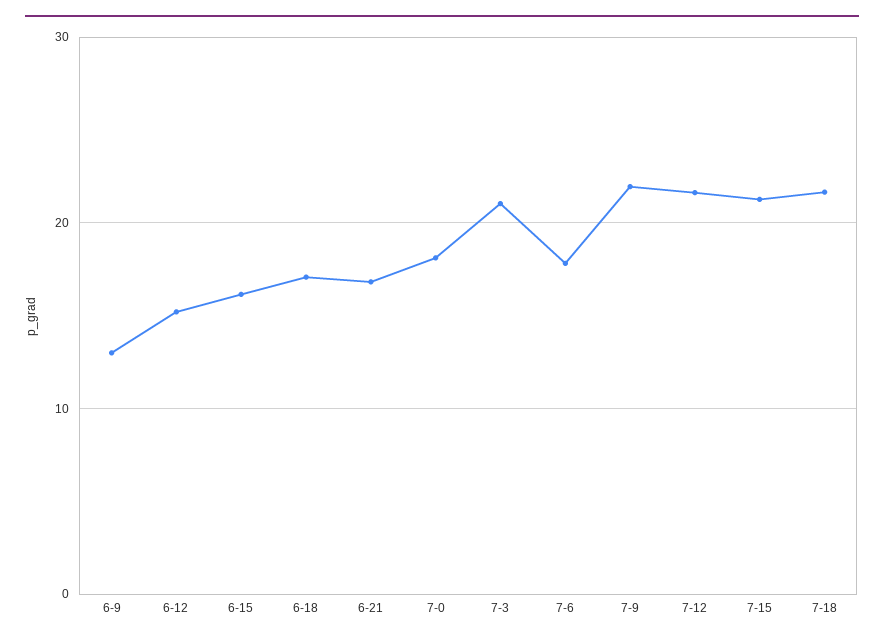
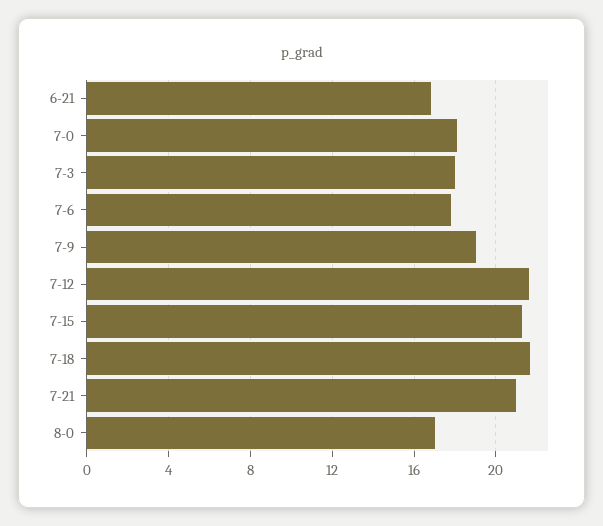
6-9: 13 -> none
6-12: 15 -> none
6-15: 16 -> none
6-18: 17 -> none
7-3: 21 -> 18
7-9: 22 -> 19
7-21: none -> 21
8-0: none -> 17

